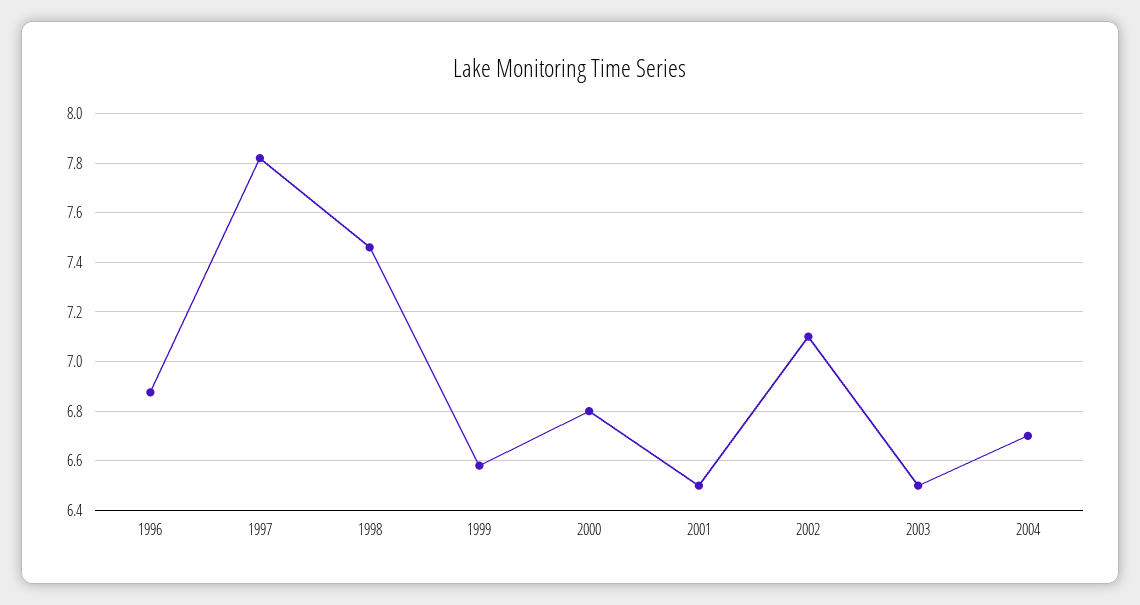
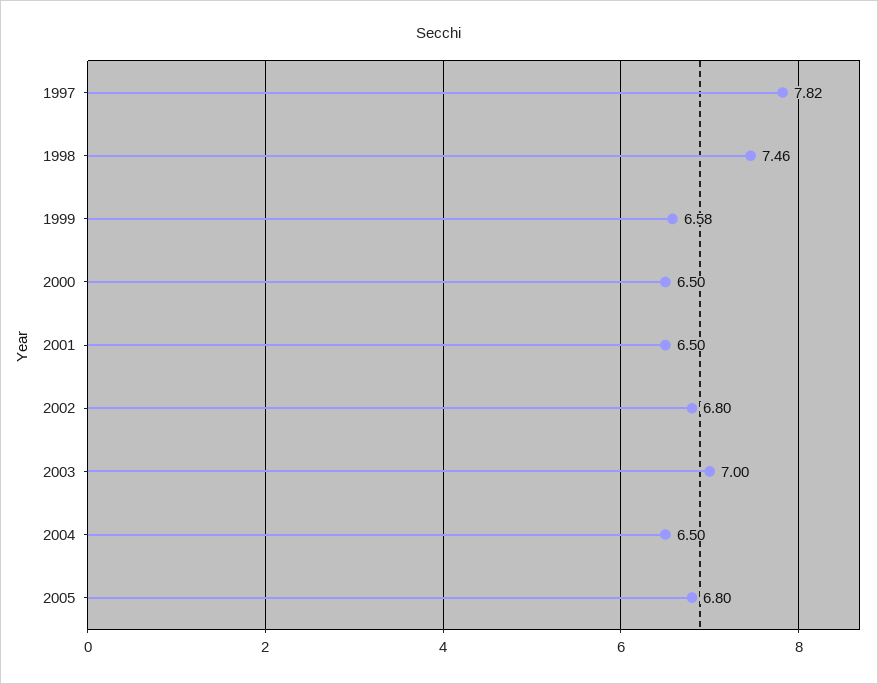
1996: 6.875 -> none
2000: 6.8 -> 6.5
2002: 7.1 -> 6.8
2003: 6.5 -> 7
2004: 6.7 -> 6.5
2005: none -> 6.8

